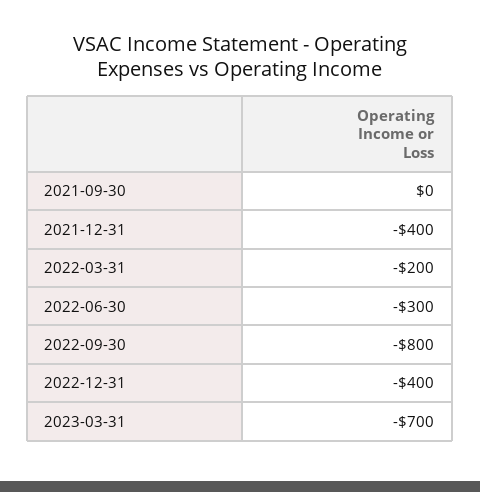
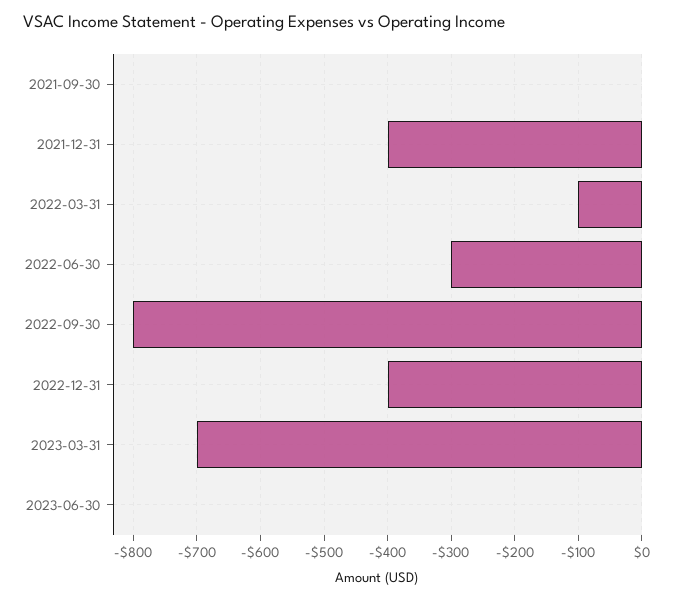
2022-03-31: -200 -> -100
2023-06-30: none -> 0

